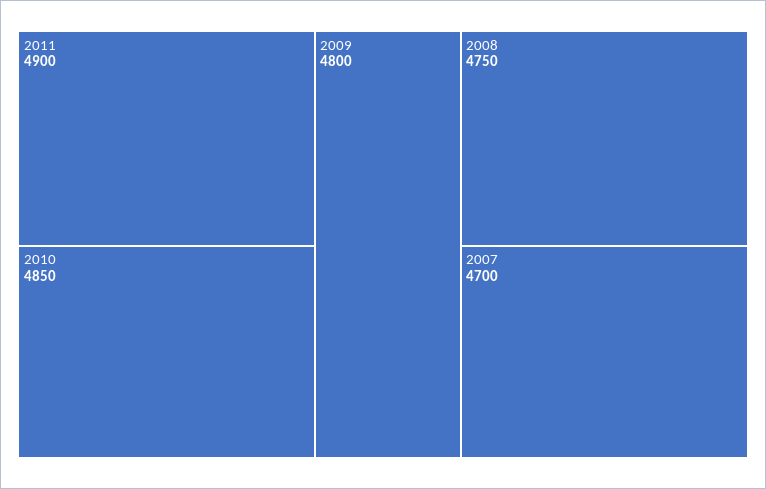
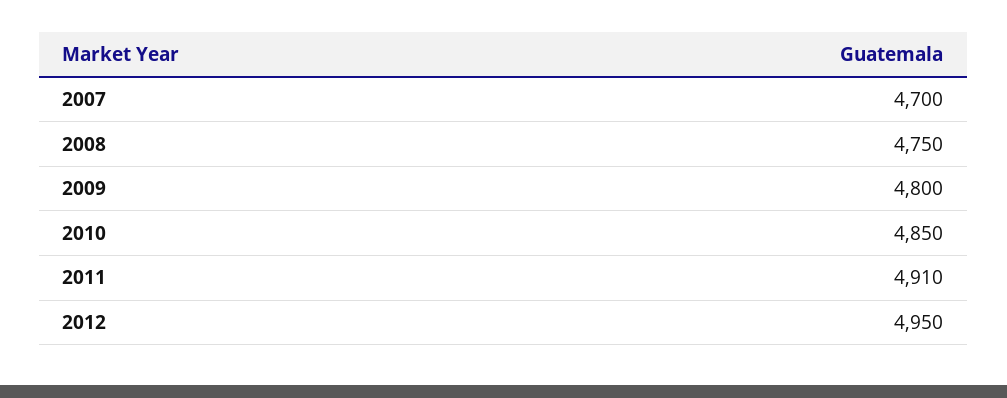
2011: 4900 -> 4910
2012: none -> 4950

